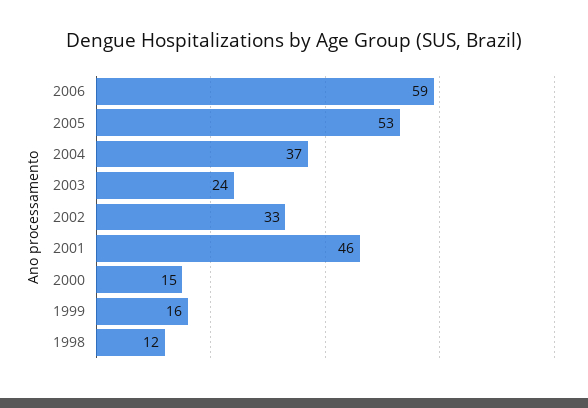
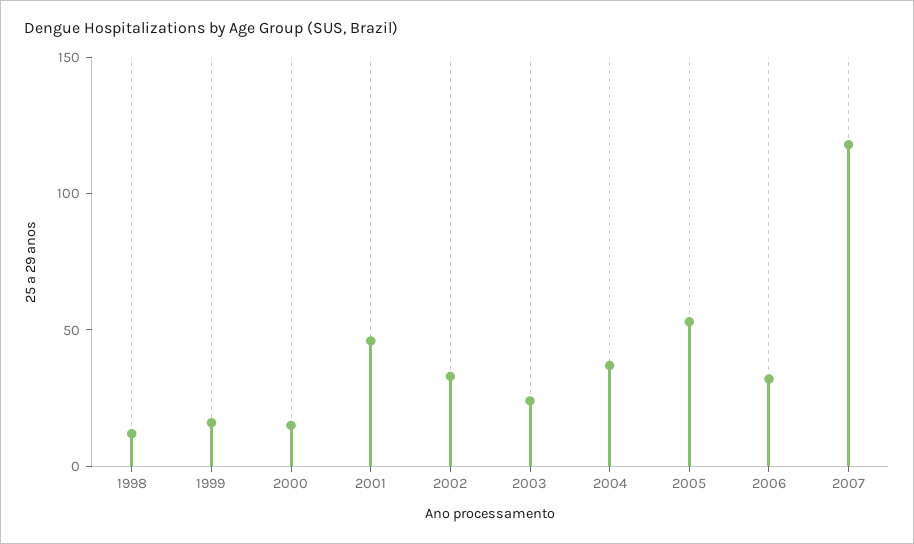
2006: 59 -> 30
2007: none -> 120

